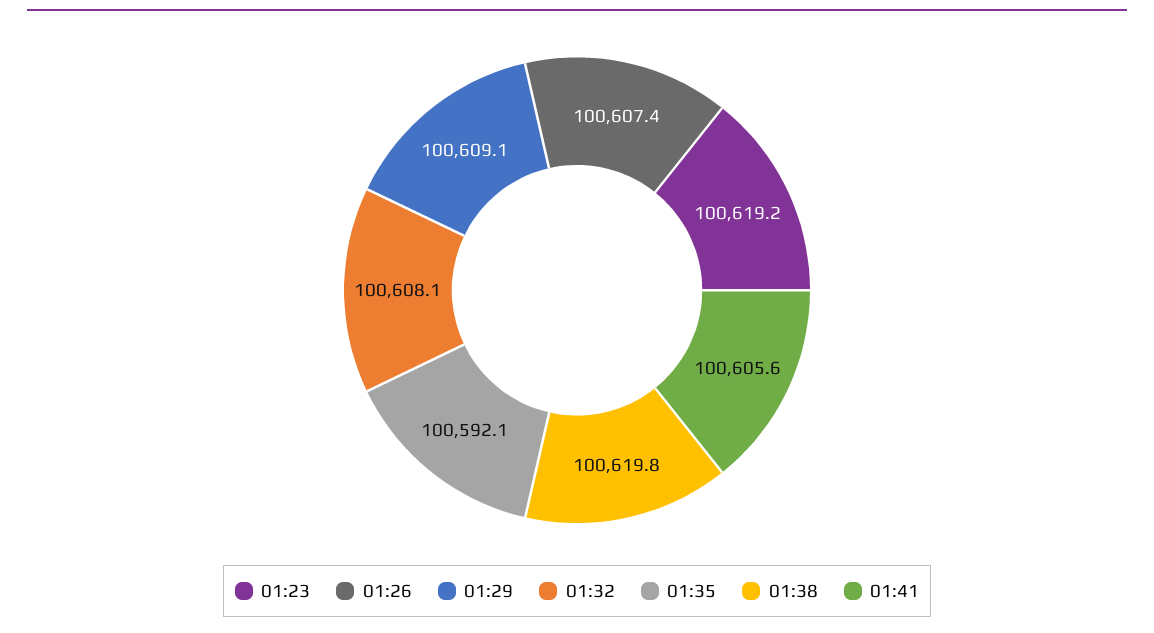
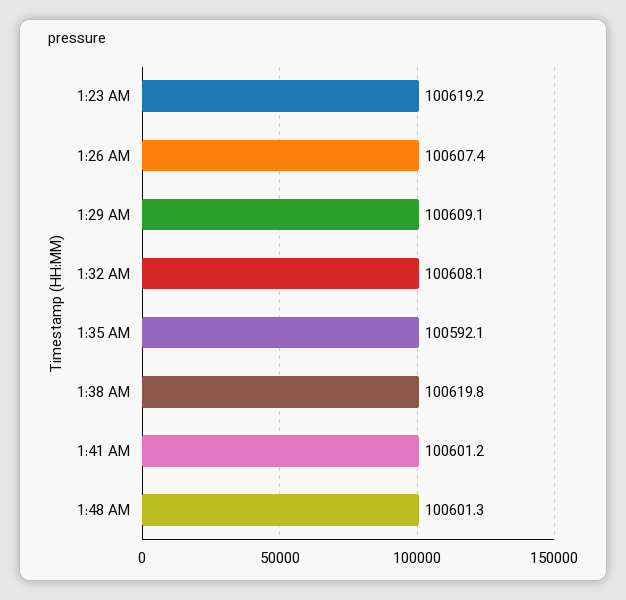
01:41: 100605.6 -> 100601.2
1:48 AM: none -> 100601.3

